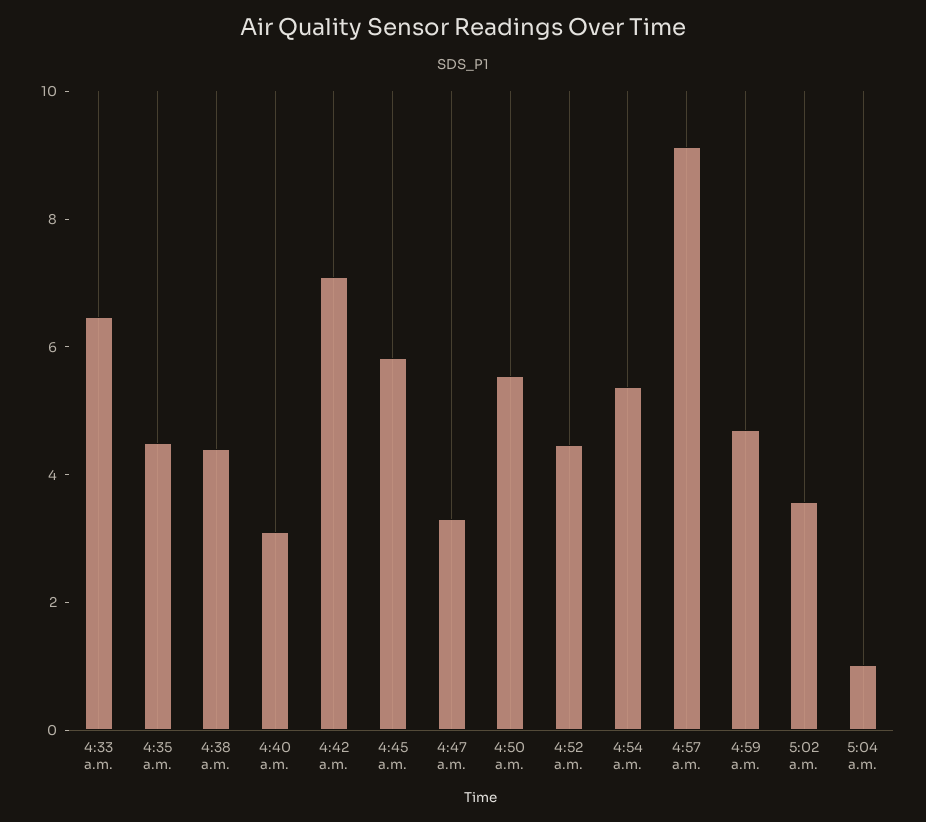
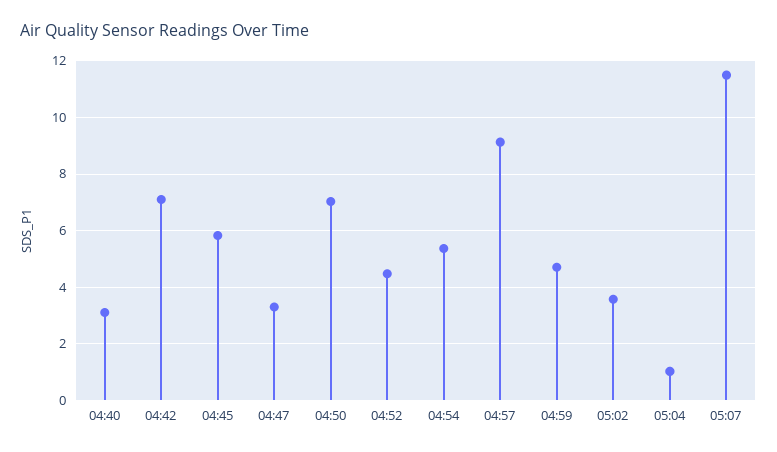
4:33 a.m.: 6.5 -> none
4:35 a.m.: 4.5 -> none
4:38 a.m.: 4.5 -> none
4:50 a.m.: 5.5 -> 7
05:07: none -> 11.5

